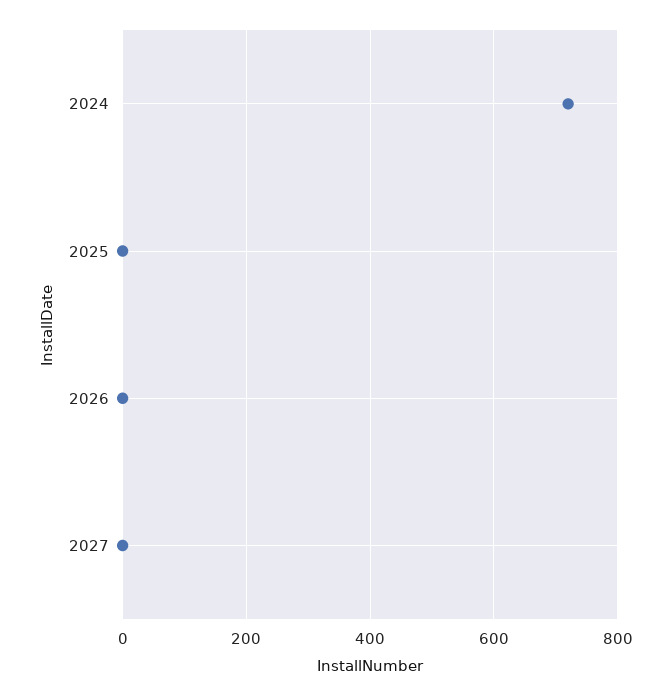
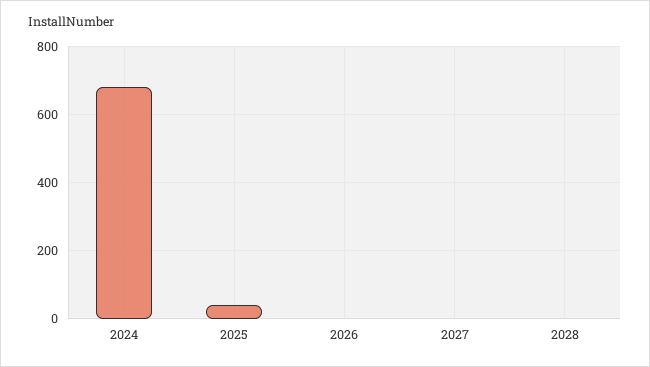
2024: 720 -> 680
2025: 0 -> 40
2028: none -> 0

